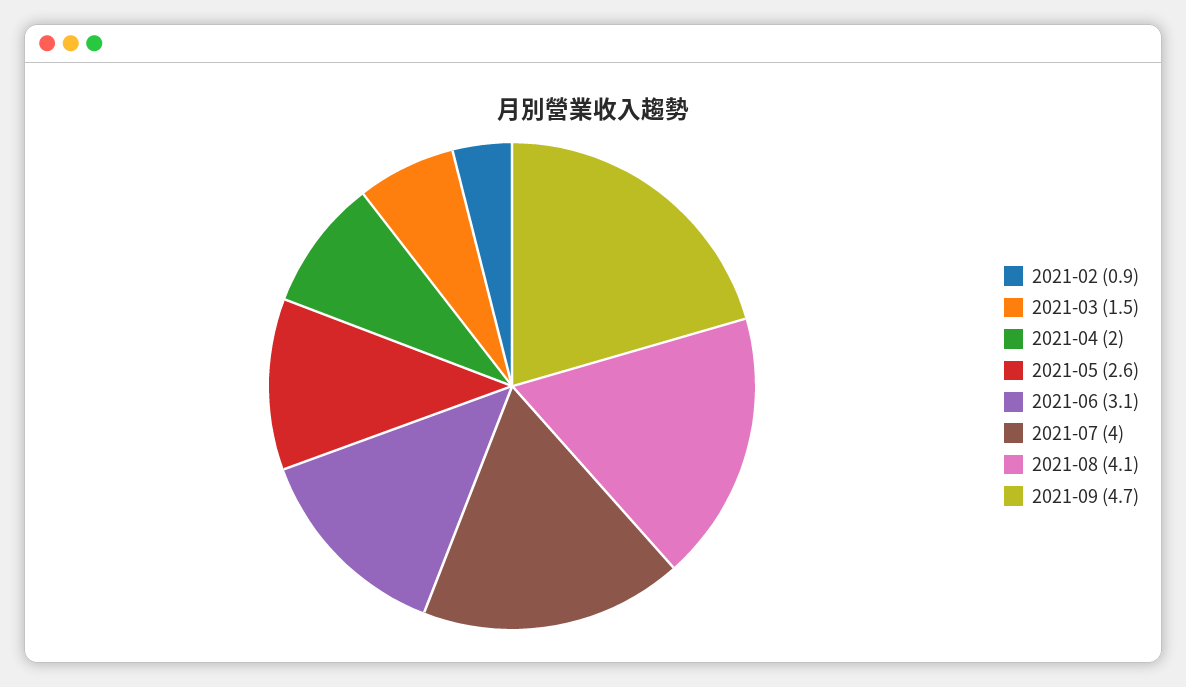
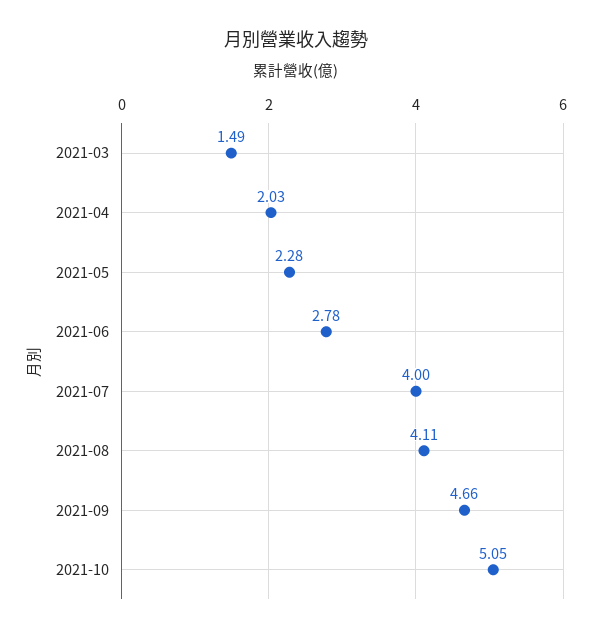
2021-02: 0.9 -> none
2021-05: 2.6 -> 2.28
2021-06: 3.1 -> 2.78
2021-10: none -> 5.05

